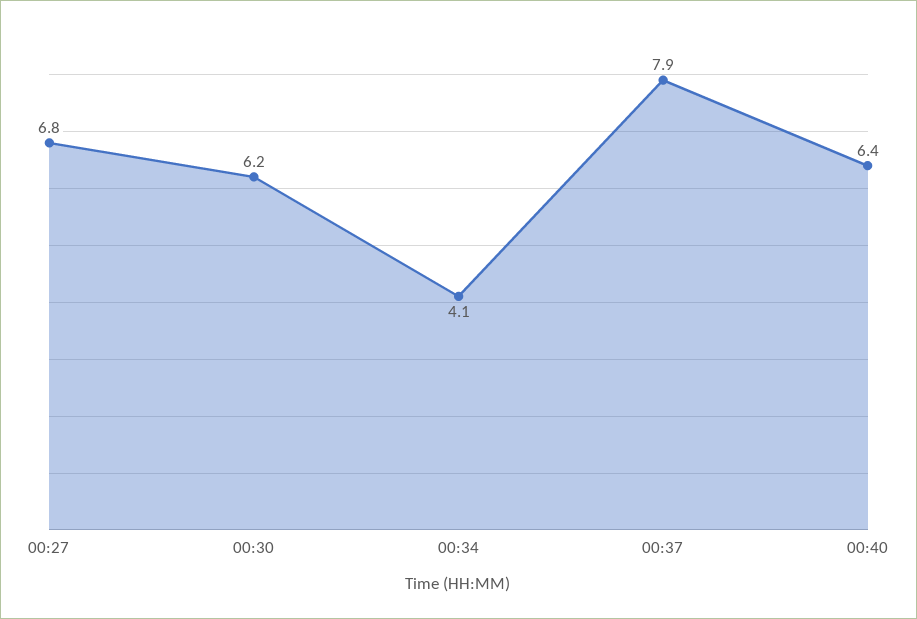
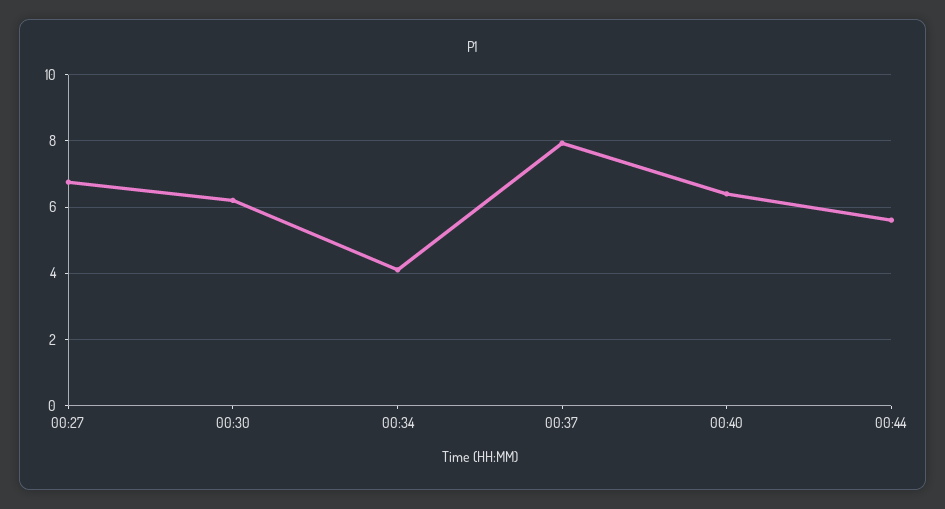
00:44: none -> 5.6

